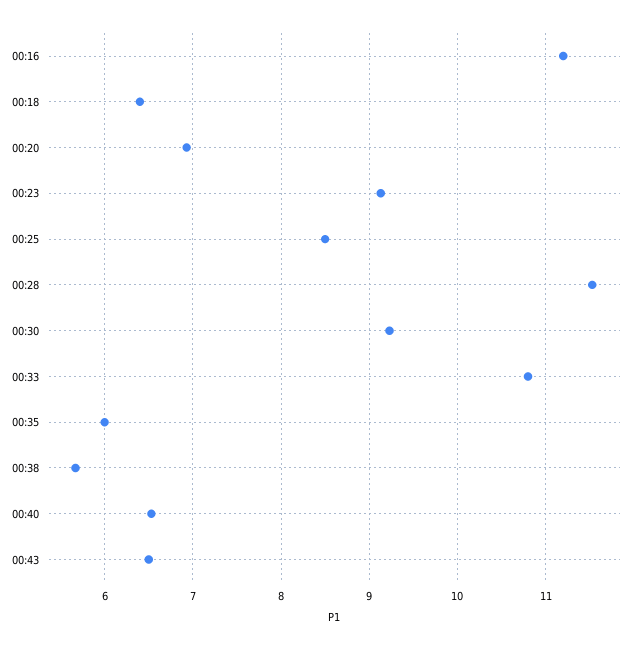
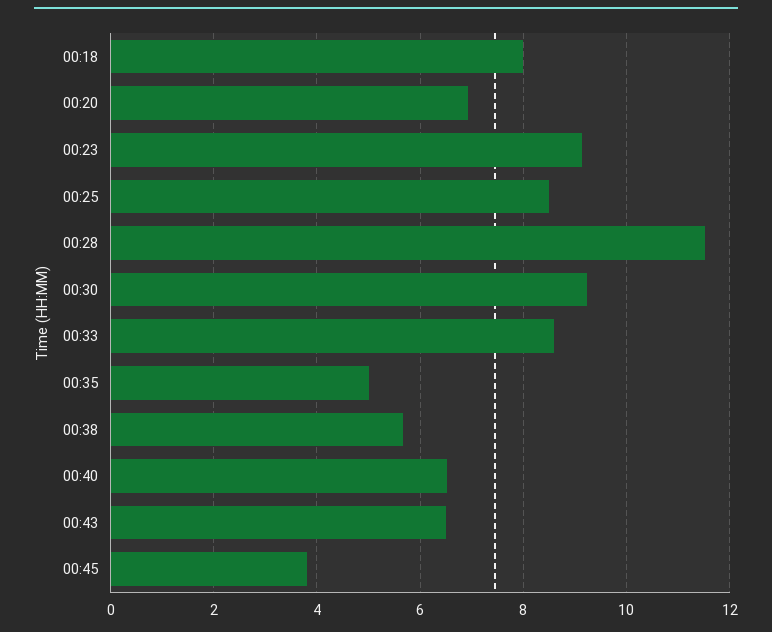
00:16: 11.2 -> none
00:18: 6.4 -> 8
00:33: 10.8 -> 8.6
00:35: 6 -> 5
00:45: none -> 3.8

